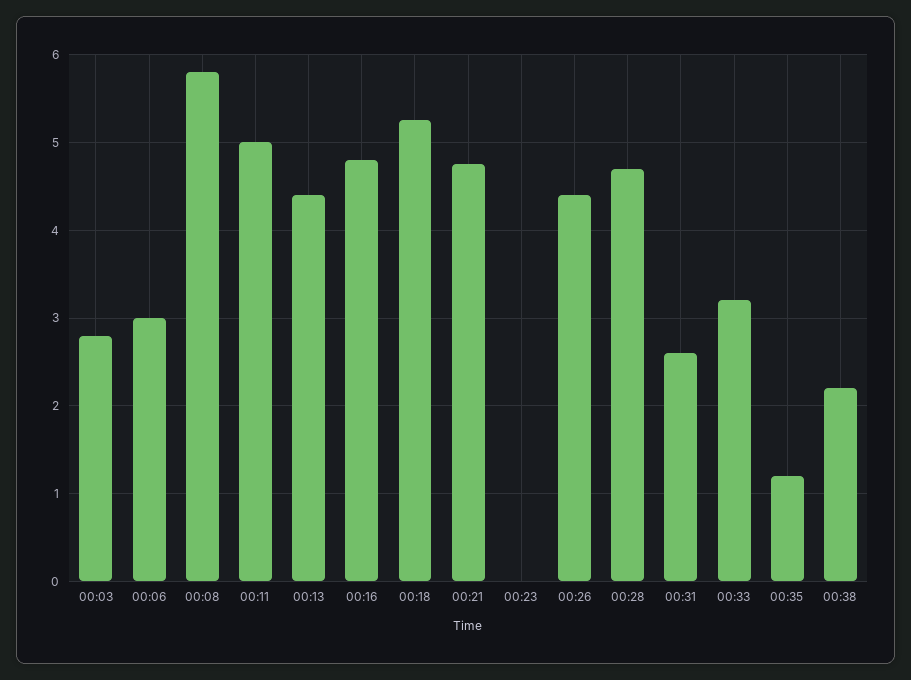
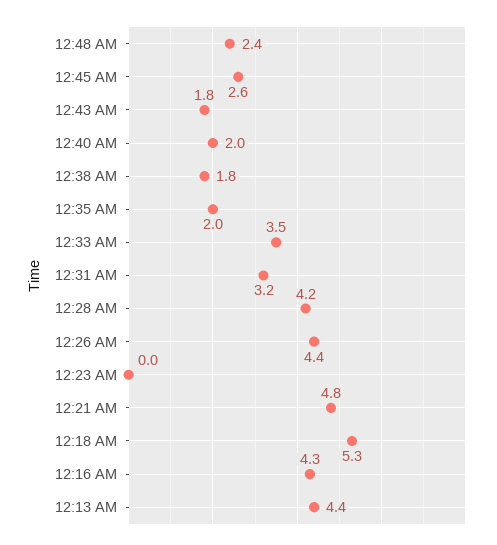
00:03: 2.8 -> none
00:06: 3 -> none
00:08: 5.8 -> none
00:11: 5 -> none
00:16: 4.8 -> 4.3
00:28: 4.7 -> 4.2
00:31: 2.6 -> 3.2
00:33: 3.2 -> 3.5
00:35: 1.2 -> 2
00:38: 2.2 -> 1.8
12:48 AM: none -> 2.4
12:45 AM: none -> 2.6
12:43 AM: none -> 1.8
12:40 AM: none -> 2

